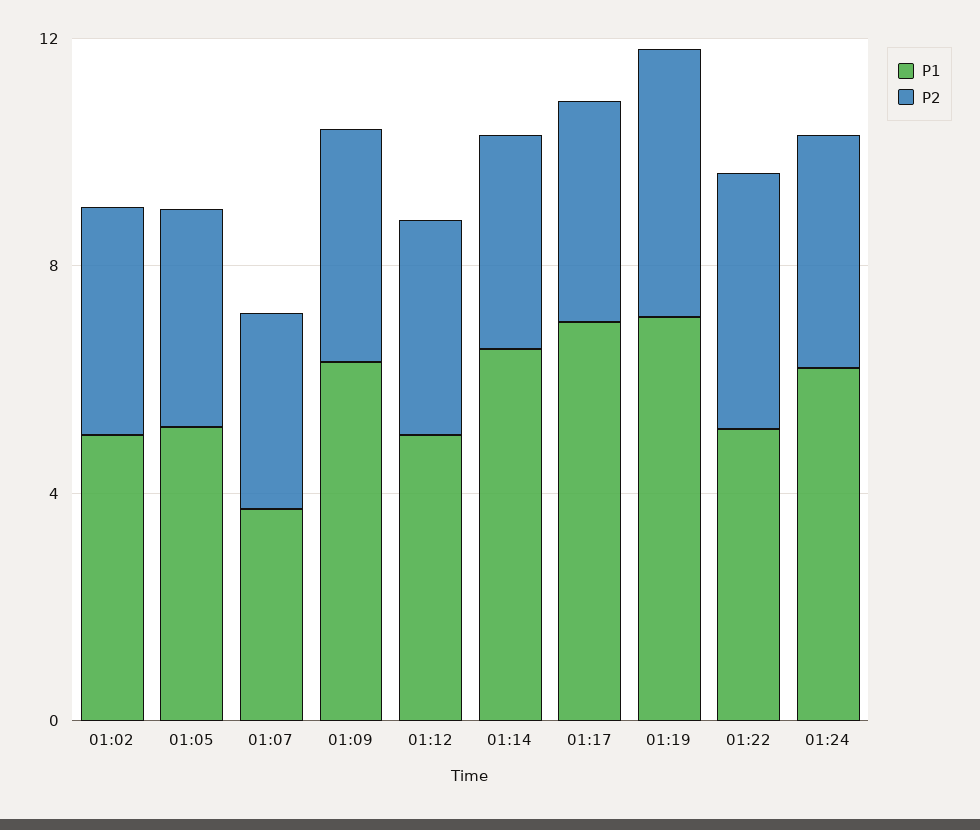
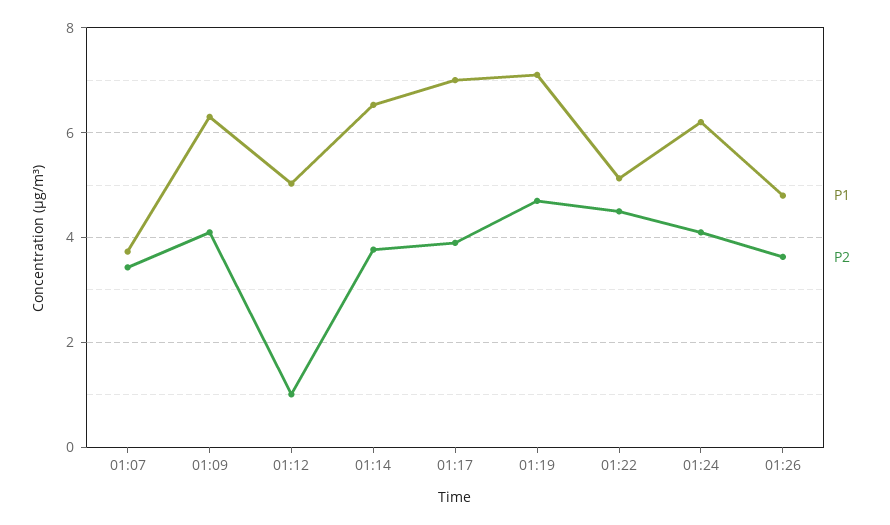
P1, 01:02: 5 -> none
P2, 01:02: 4 -> none
P1, 01:05: 5 -> none
P2, 01:05: 4 -> none
P2, 01:12: 4 -> 1
P1, 01:26: none -> 4.8
P2, 01:26: none -> 3.6

